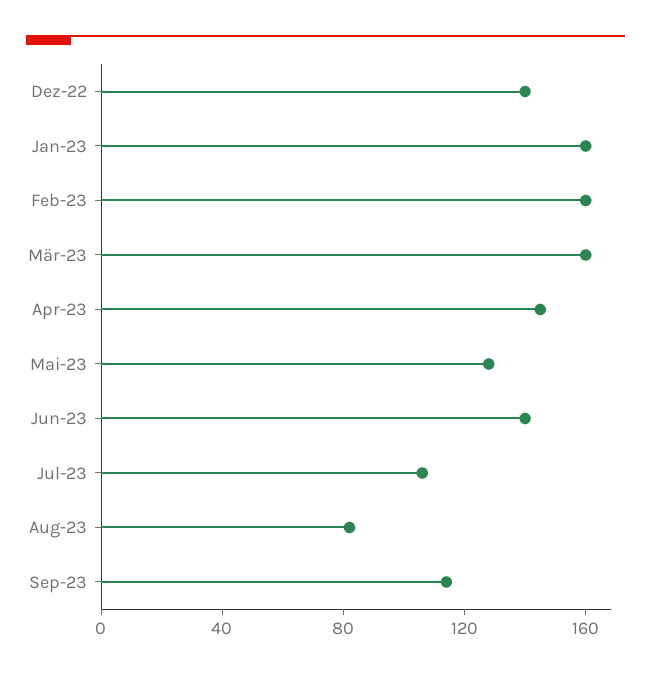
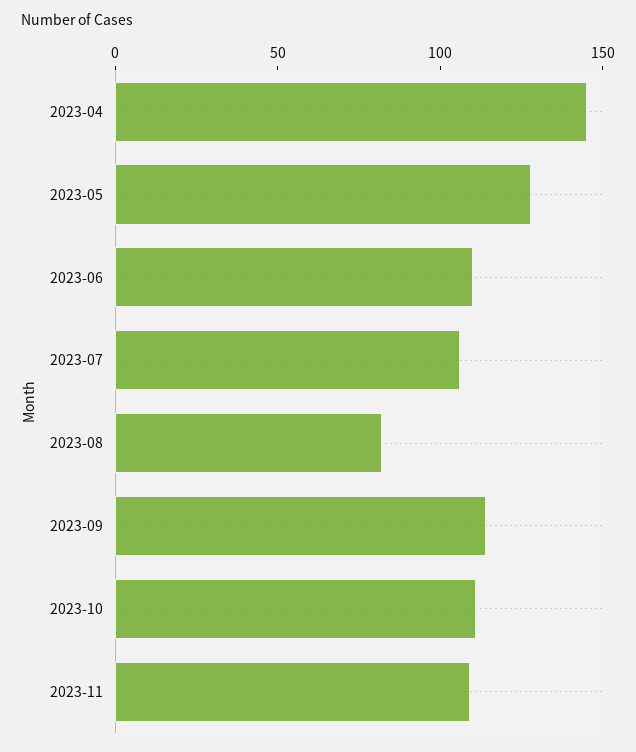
Dez-22: 140 -> none
Jan-23: 160 -> none
Feb-23: 160 -> none
Mär-23: 160 -> none
Jun-23: 140 -> 110
2023-10: none -> 110
2023-11: none -> 110

